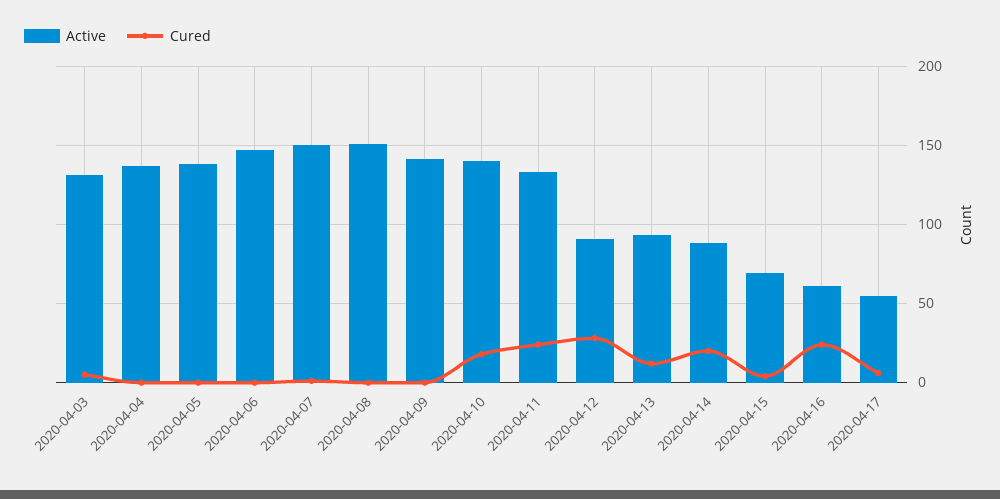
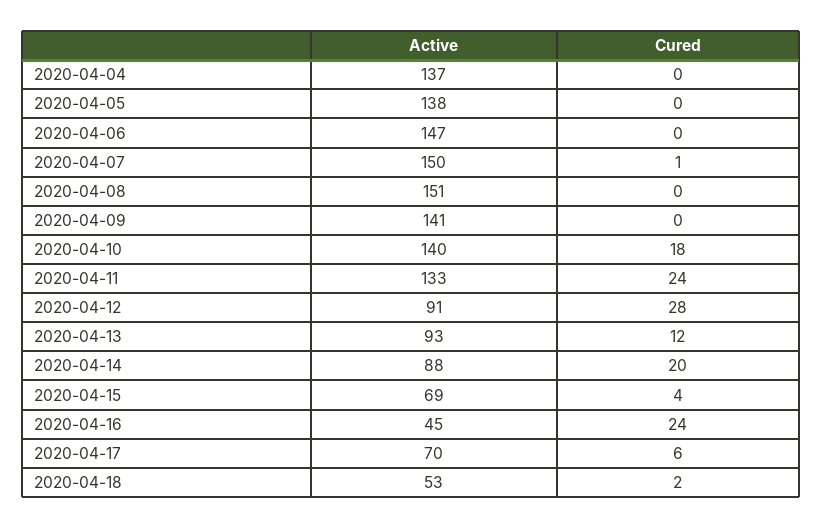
Active, 2020-04-03: 130 -> none
Cured, 2020-04-03: 5 -> none
Active, 2020-04-16: 60 -> 45
Active, 2020-04-17: 55 -> 70
Active, 2020-04-18: none -> 53
Cured, 2020-04-18: none -> 2

